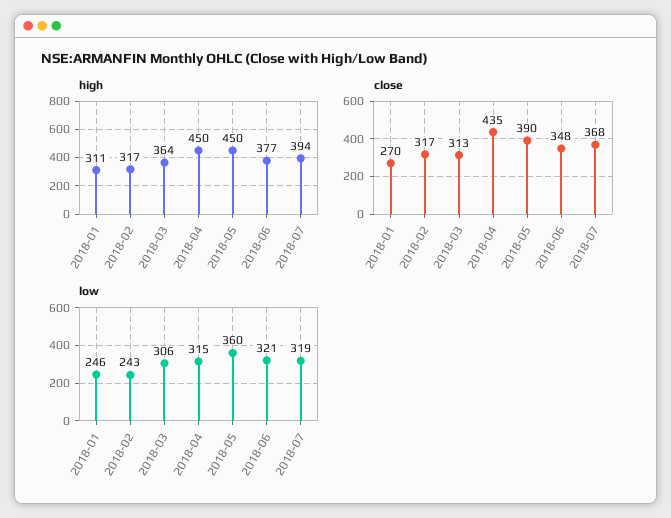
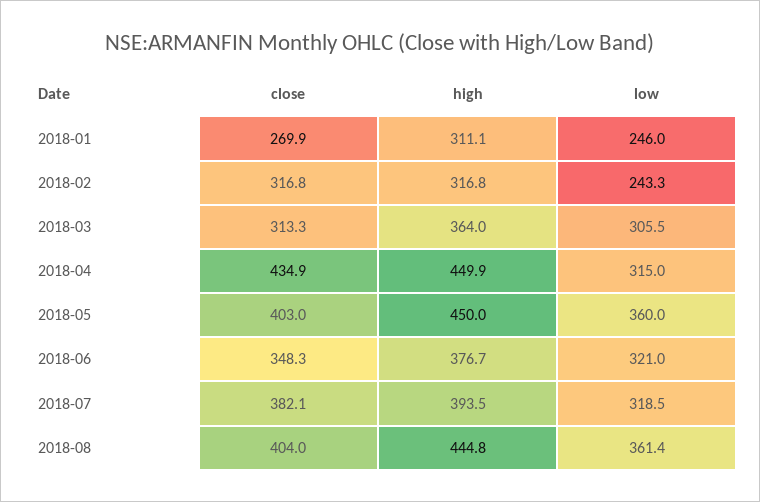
close, 2018-05: 390 -> 403
close, 2018-07: 368 -> 382.1
close, 2018-08: none -> 404
high, 2018-08: none -> 444.8
low, 2018-08: none -> 361.4

